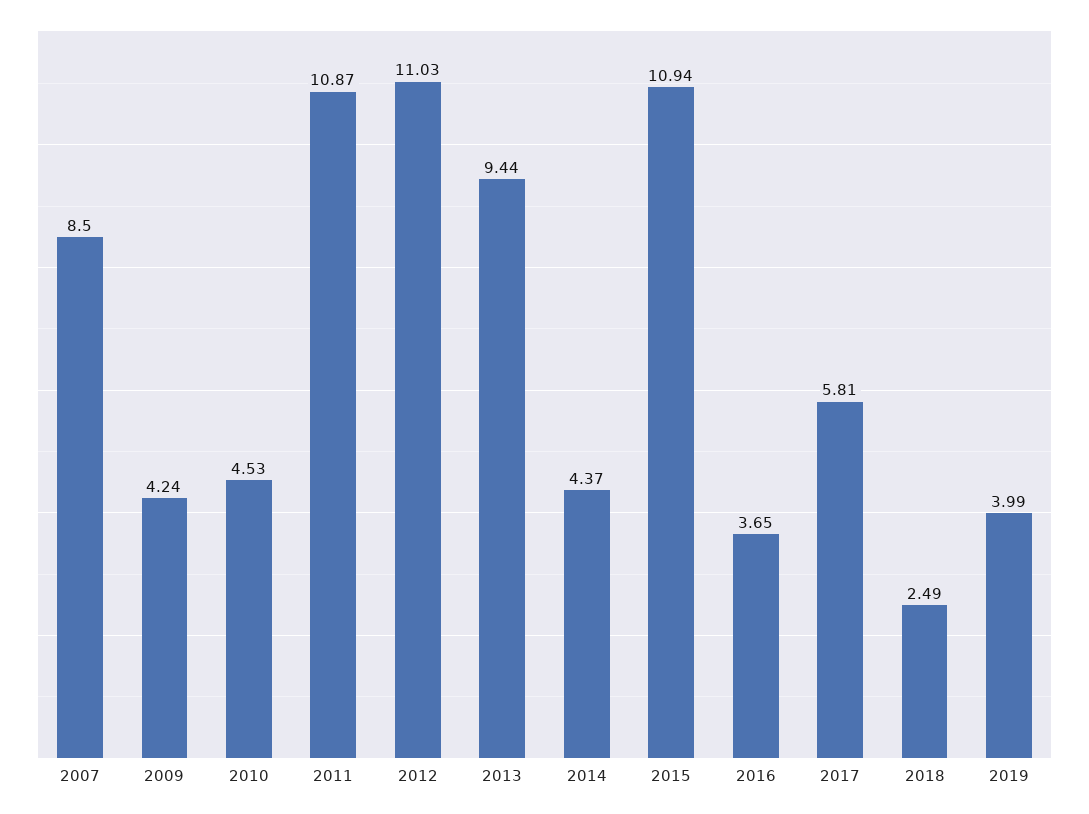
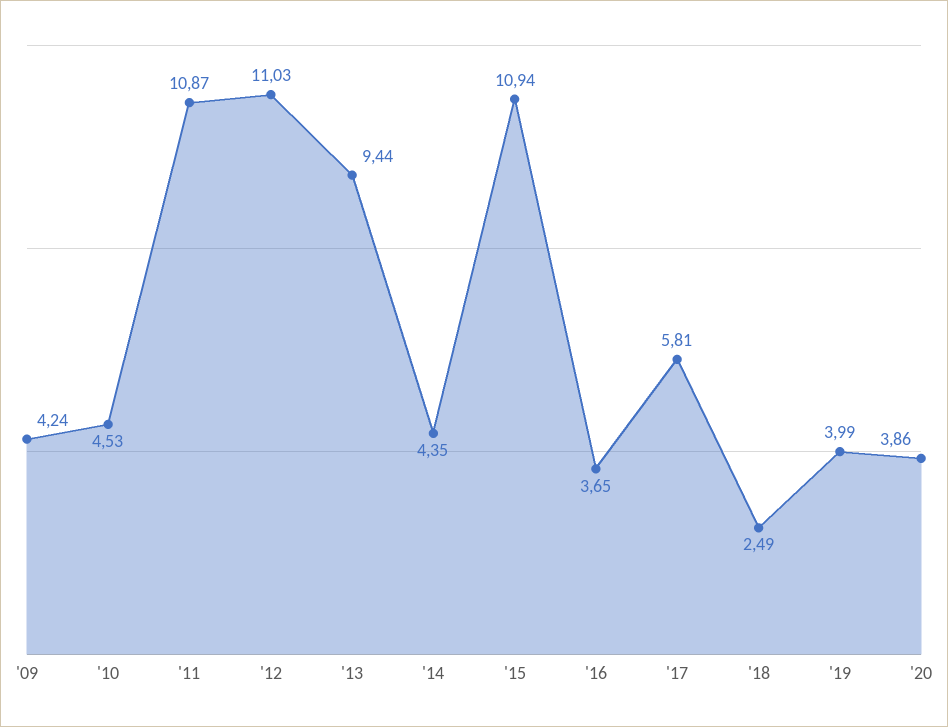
2007: 8.5 -> none
2014: 4.37 -> 4.35
'20: none -> 3.86

